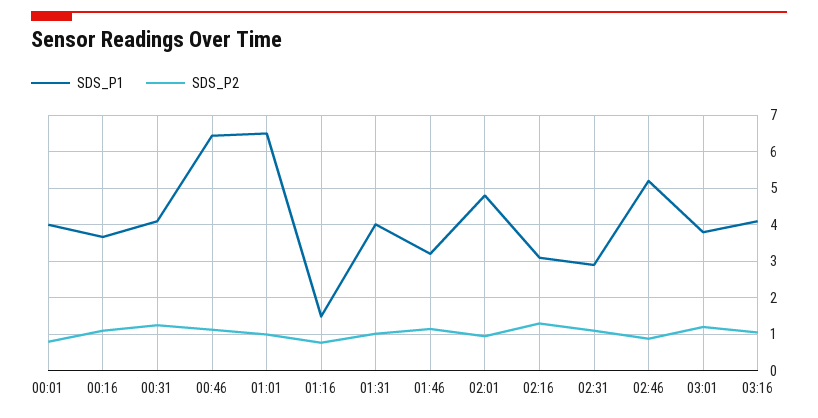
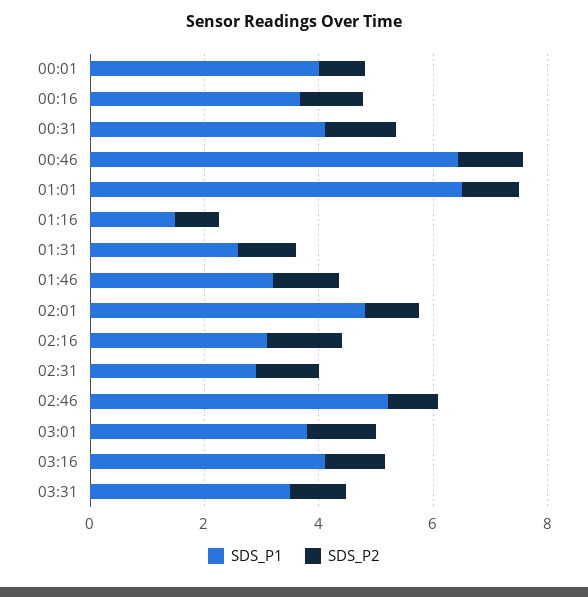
SDS_P1, 01:31: 4 -> 2.5
SDS_P1, 03:31: none -> 3.5
SDS_P2, 03:31: none -> 1

